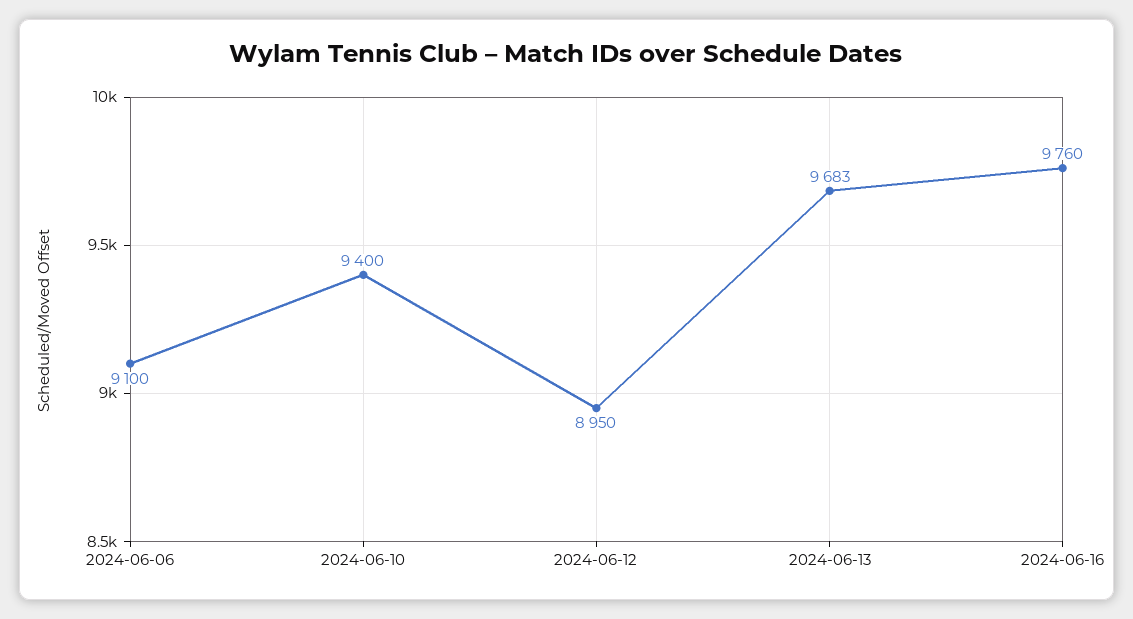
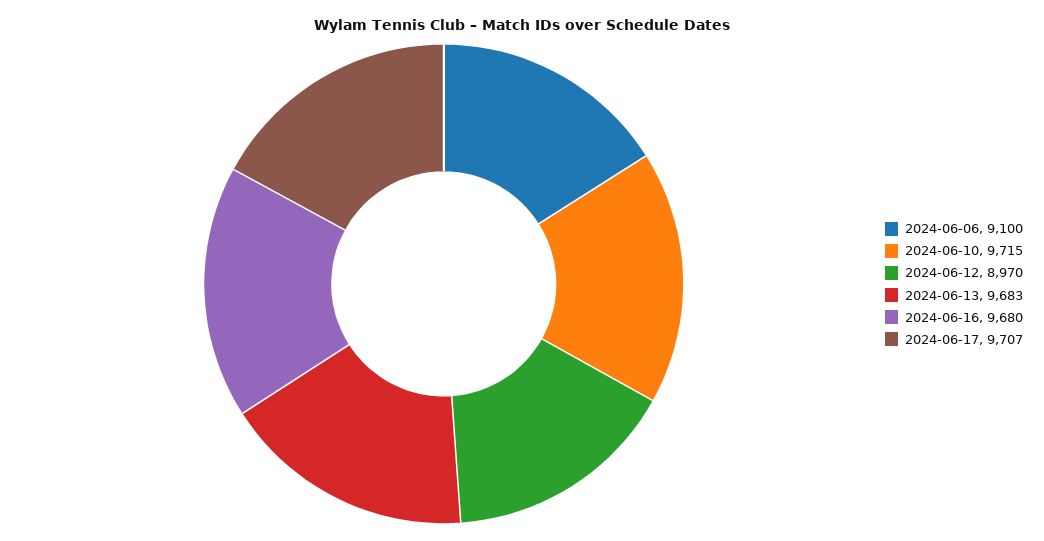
2024-06-10: 9400 -> 9715
2024-06-12: 8950 -> 8970
2024-06-16: 9760 -> 9680
2024-06-17: none -> 9707

